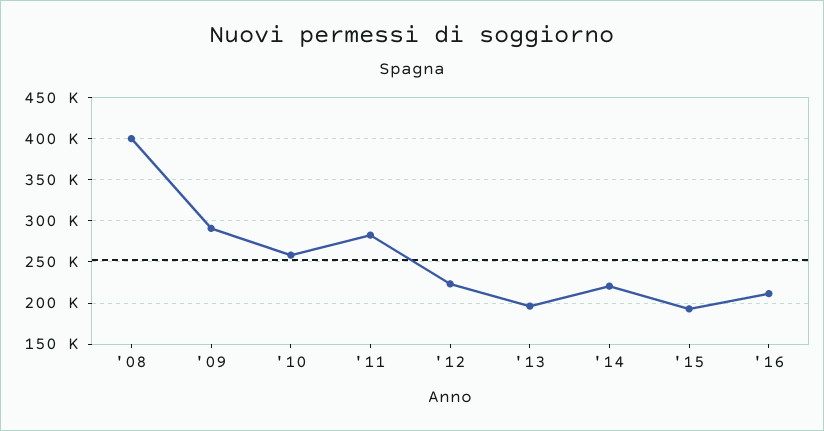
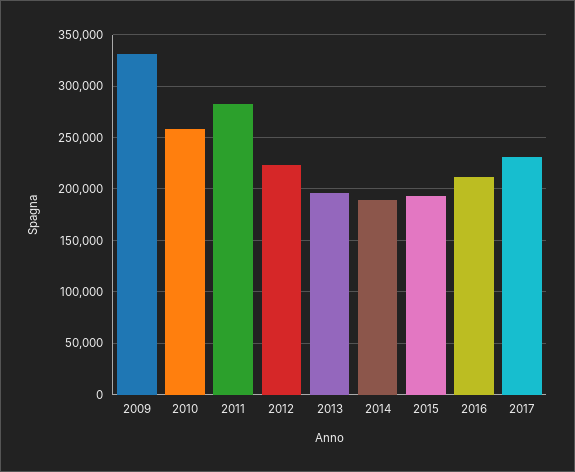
'08: 400000 -> none
'09: 290000 -> 330000
'14: 220000 -> 190000
2017: none -> 230000

